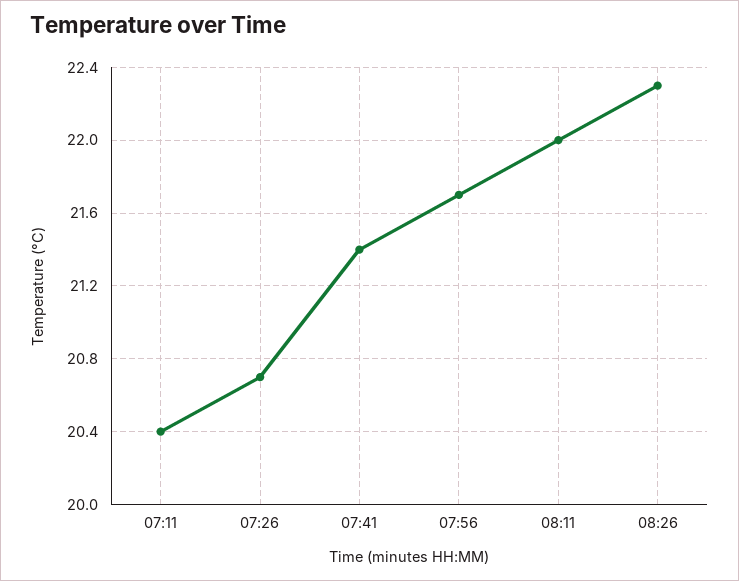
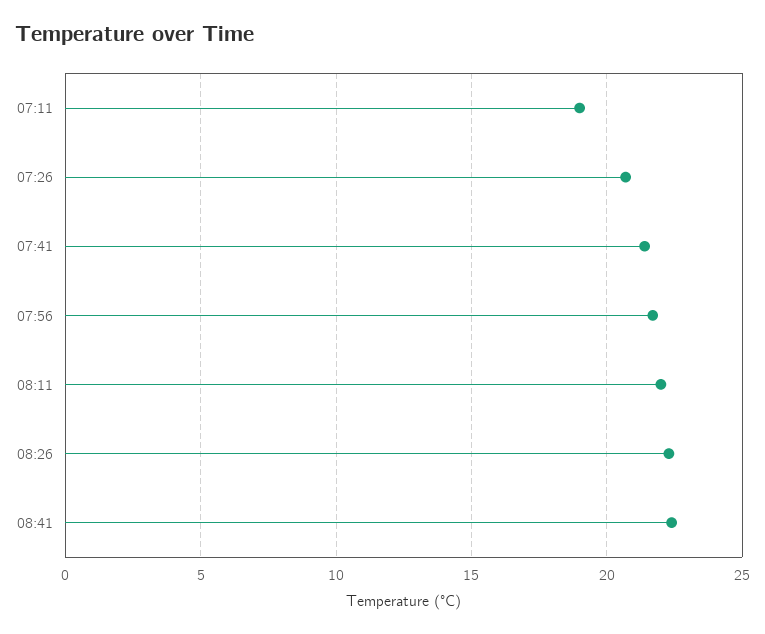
07:11: 20.4 -> 19
08:41: none -> 22.5

